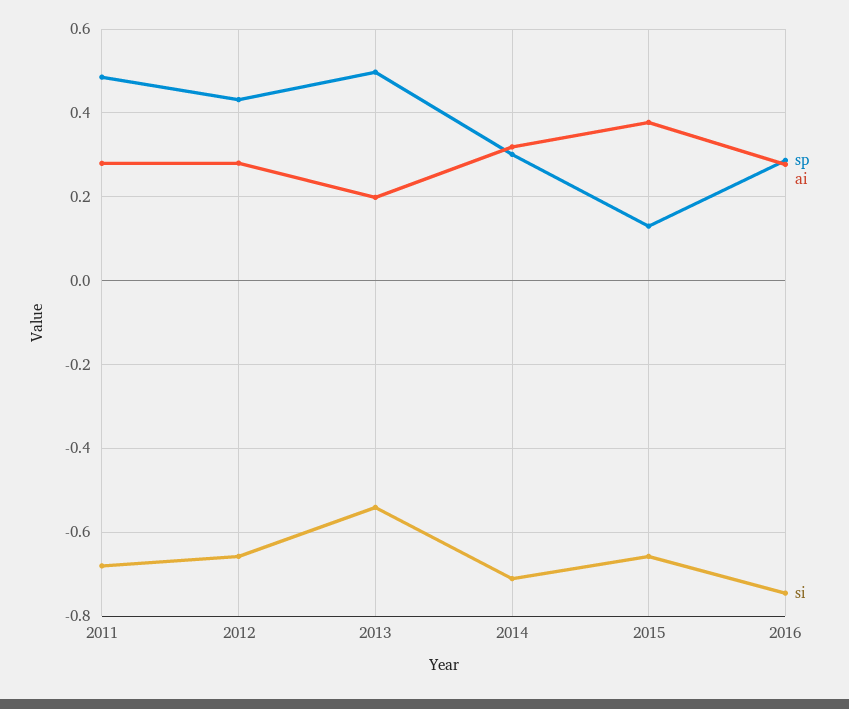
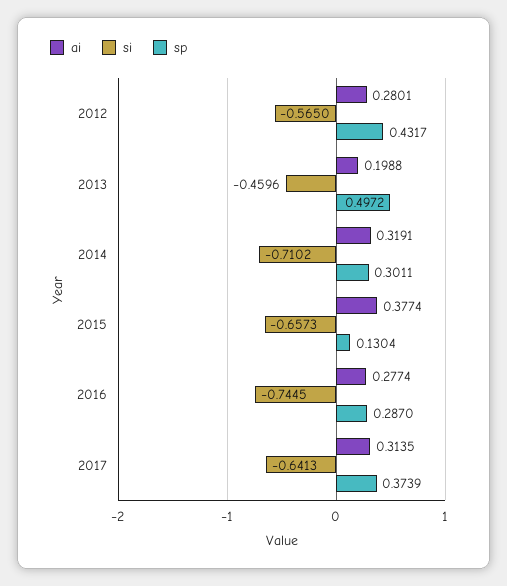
sp, 2011: 0.48 -> none
ai, 2011: 0.28 -> none
si, 2011: -0.68 -> none
si, 2012: -0.66 -> -0.565
si, 2013: -0.54 -> -0.4596
ai, 2017: none -> 0.3135
si, 2017: none -> -0.6413
sp, 2017: none -> 0.3739

